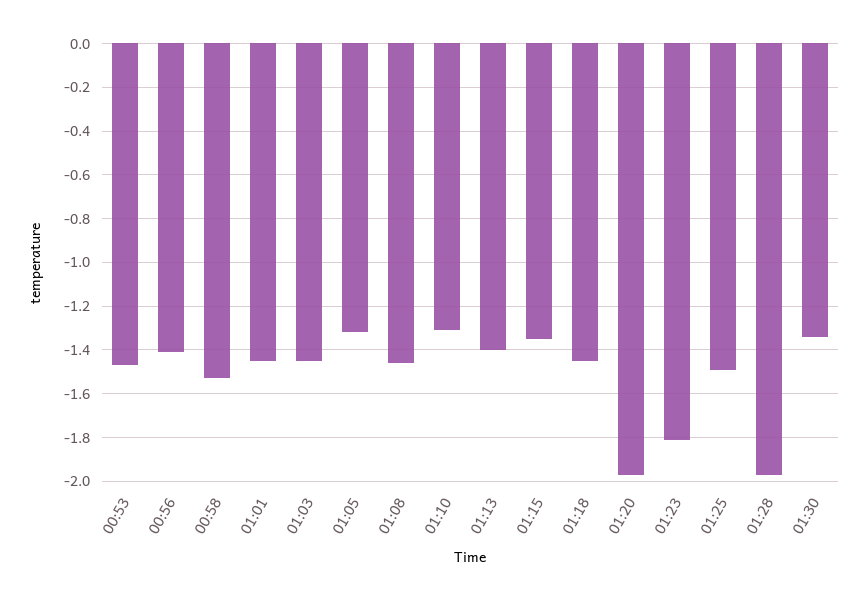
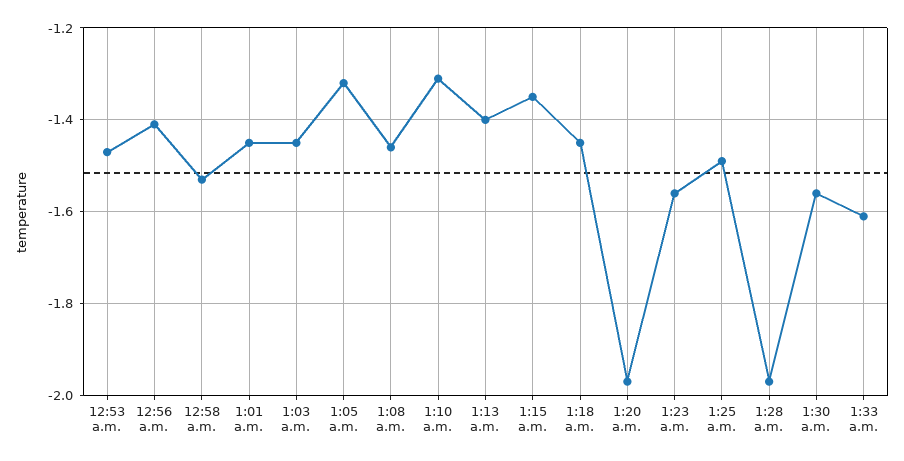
01:23: -1.8 -> -1.55
01:30: -1.35 -> -1.55
1:33 a.m.: none -> -1.6

